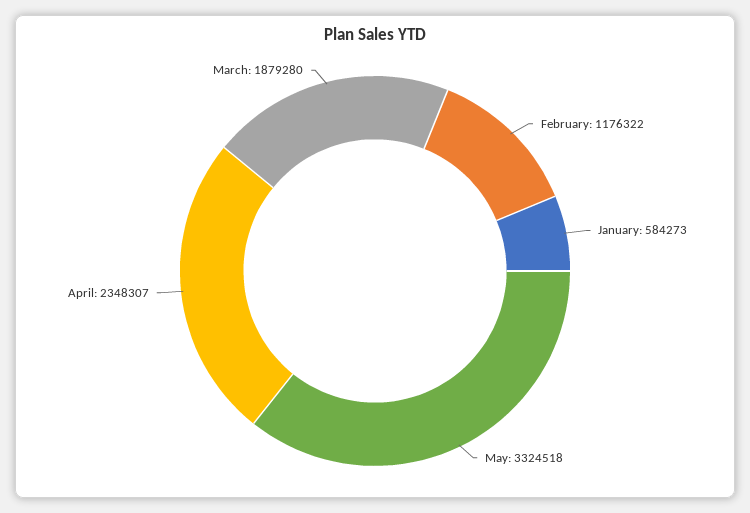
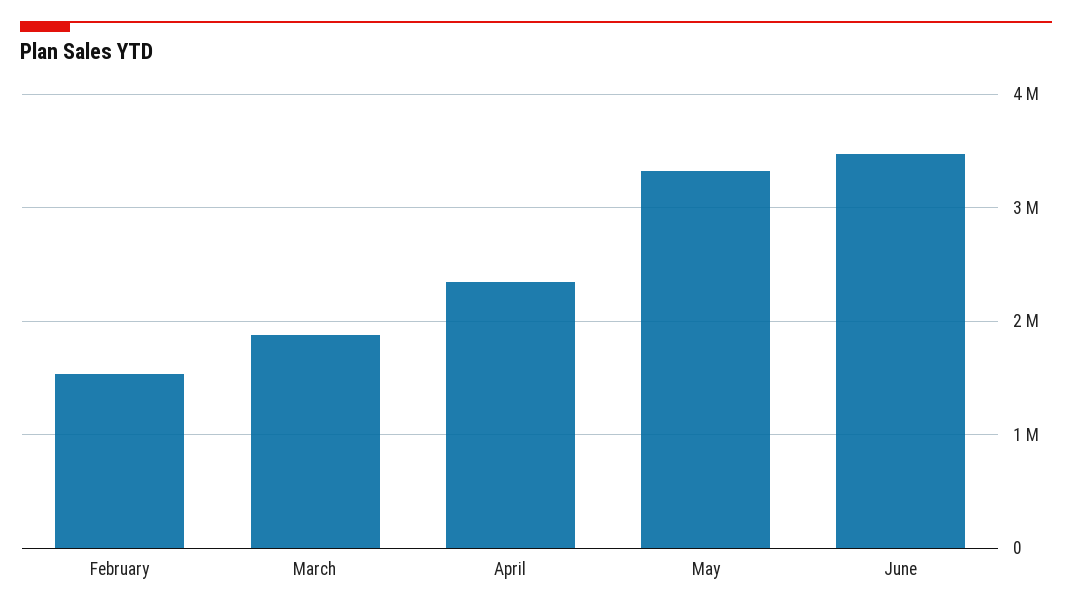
February: 1176322 -> 1500000
January: 584273 -> none
June: none -> 3500000

